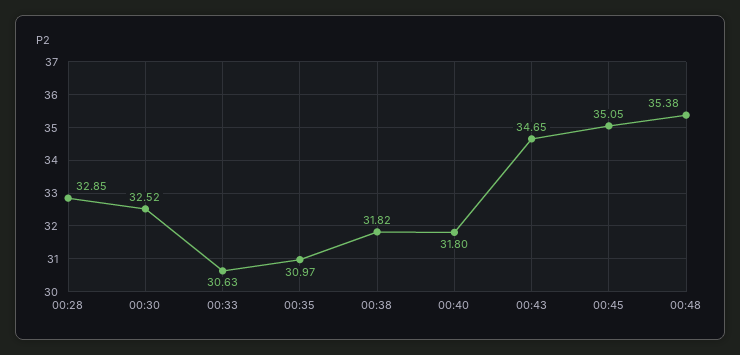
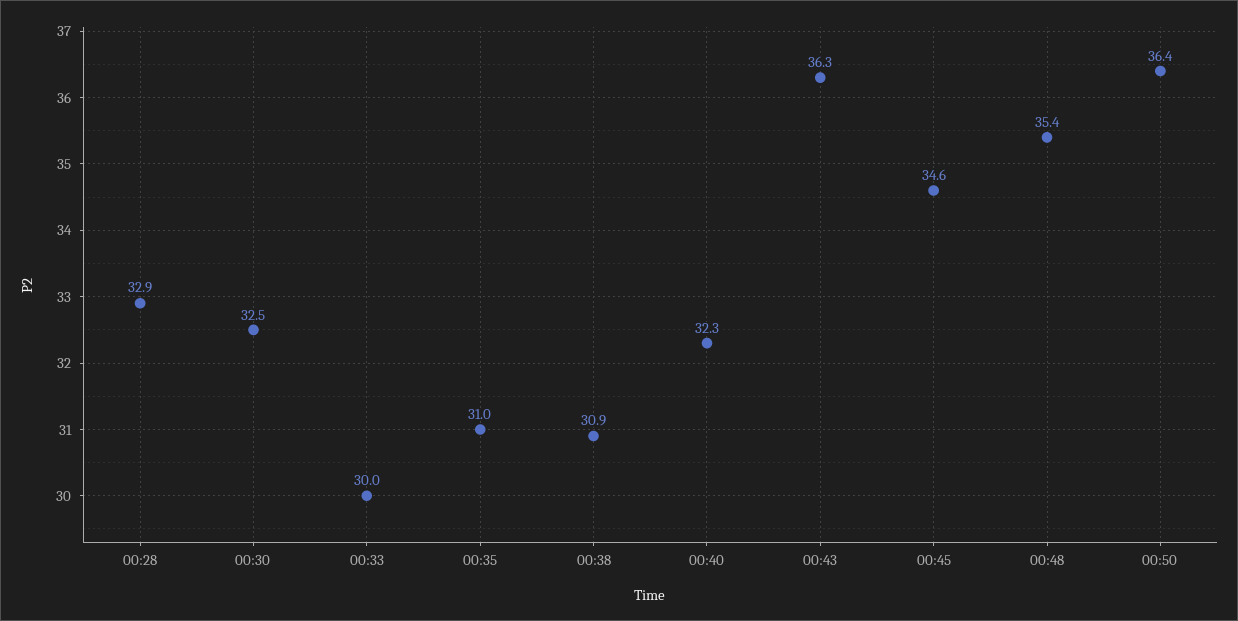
00:33: 30.63 -> 30
00:38: 31.82 -> 30.9
00:40: 31.8 -> 32.3
00:43: 34.65 -> 36.3
00:45: 35.05 -> 34.6
00:50: none -> 36.4

